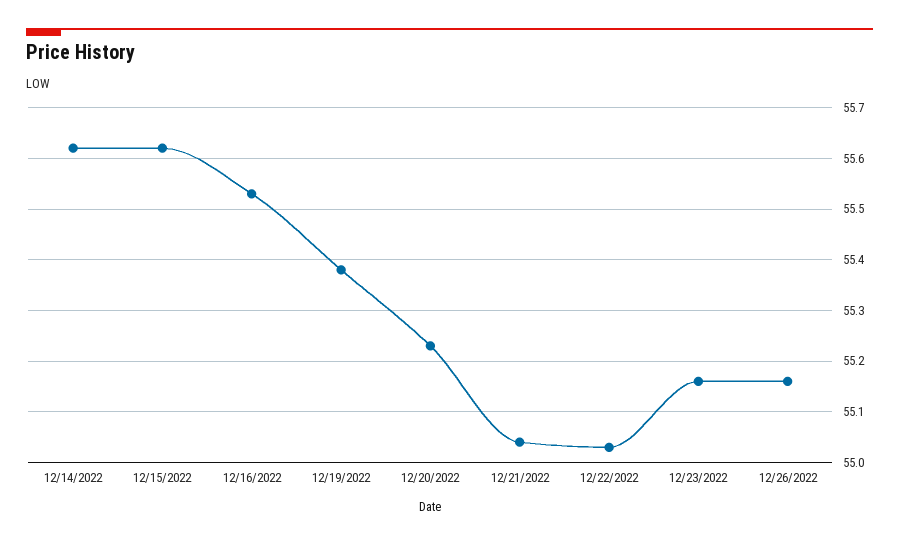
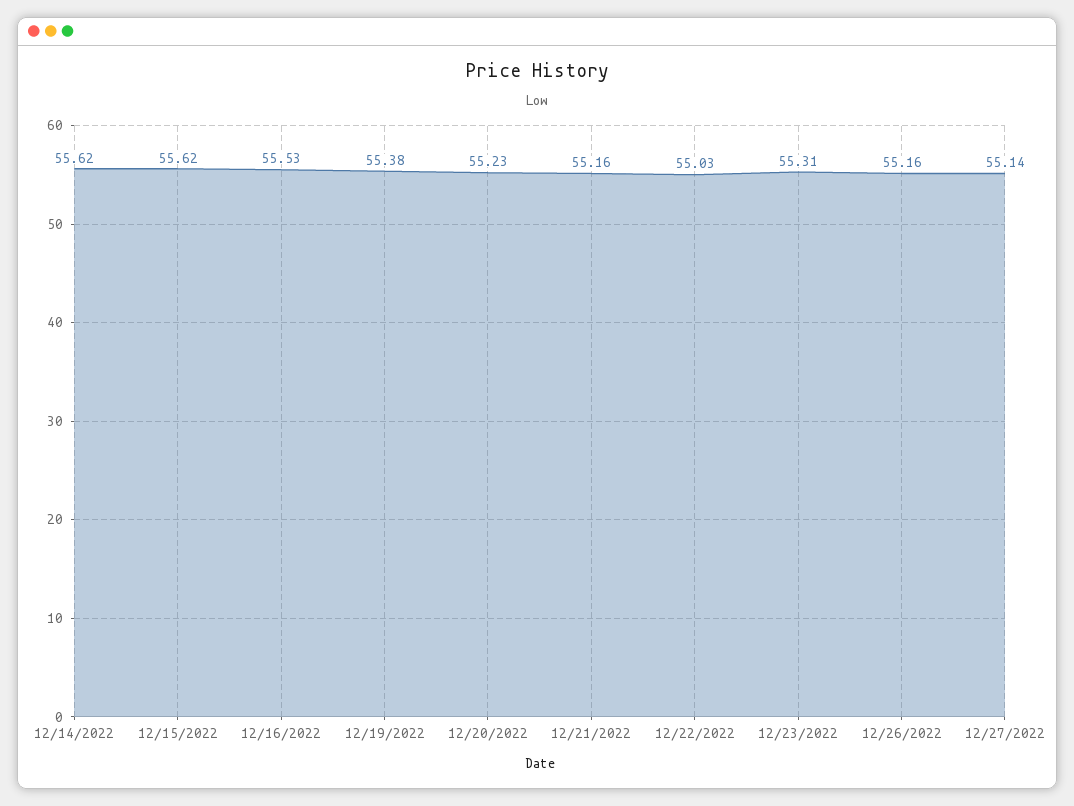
12/21/2022: 55.05 -> 55.16
12/23/2022: 55.15 -> 55.31
12/27/2022: none -> 55.14

